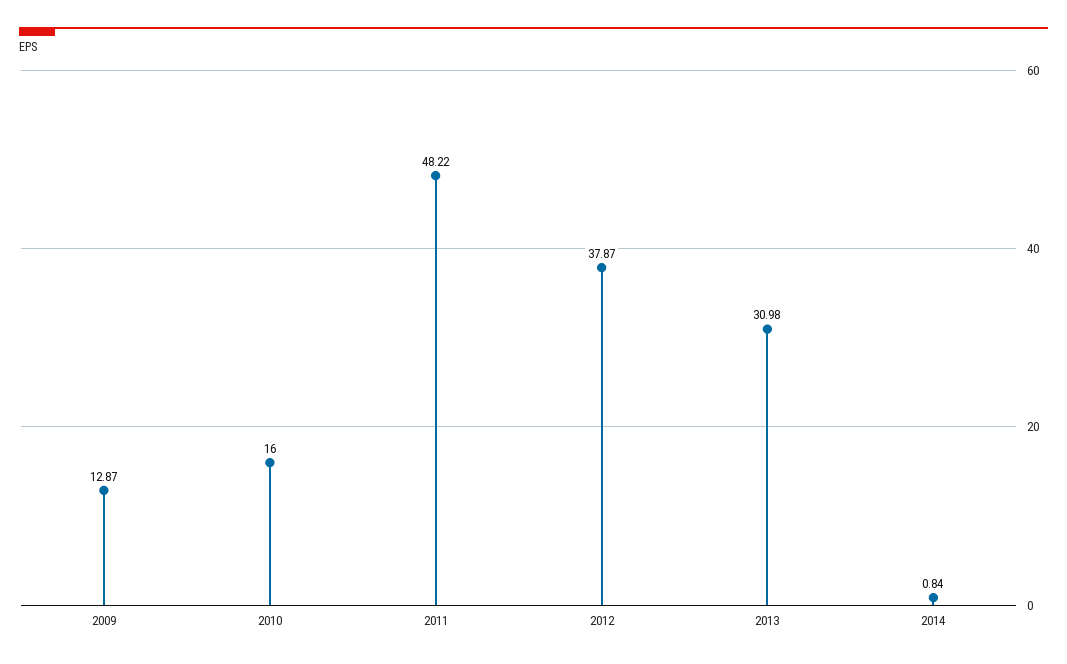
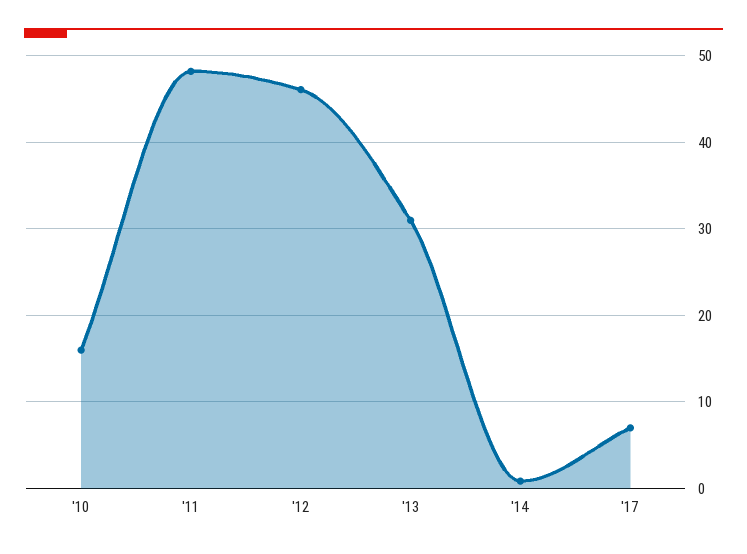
2009: 12.87 -> none
2012: 37.87 -> 46
'17: none -> 7

